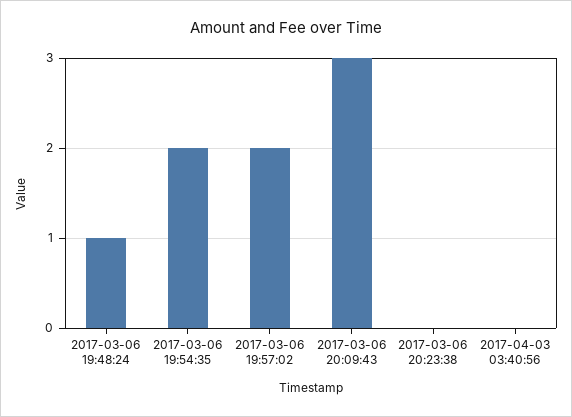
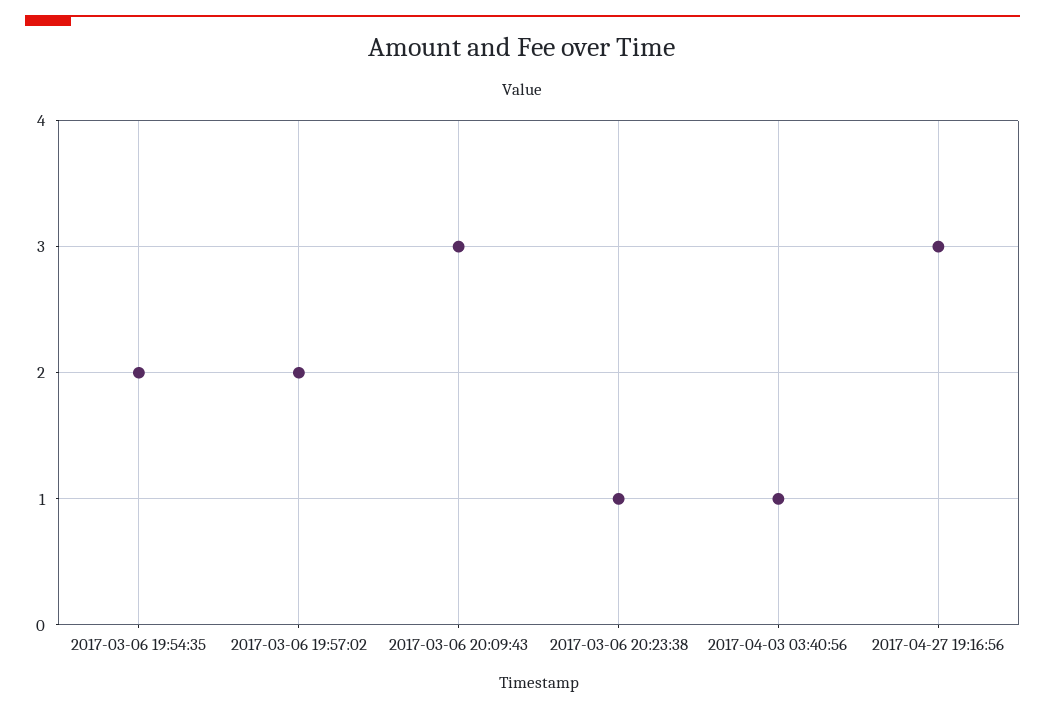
2017-03-06 19:48:24: 1 -> none
2017-03-06 20:23:38: 0 -> 1
2017-04-03 03:40:56: 0 -> 1
2017-04-27 19:16:56: none -> 3

